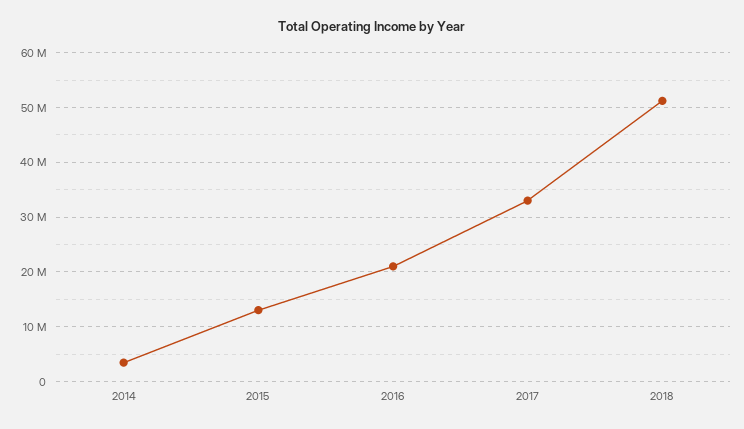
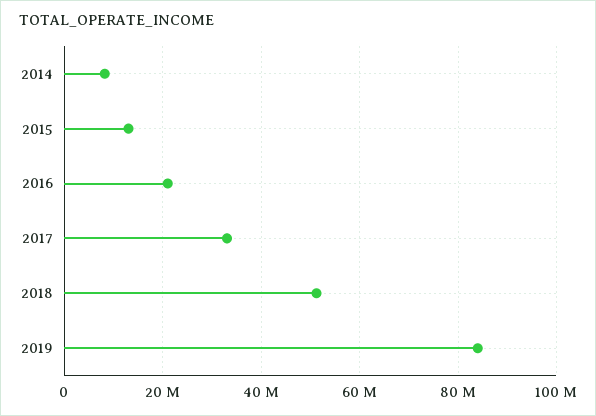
2014: 4000000 -> 8000000
2019: none -> 84000000

